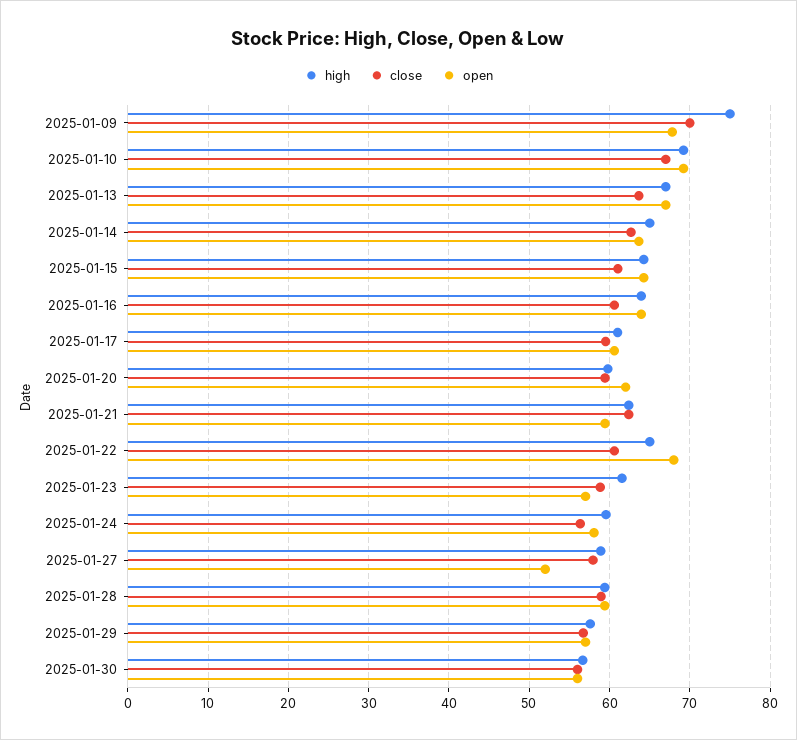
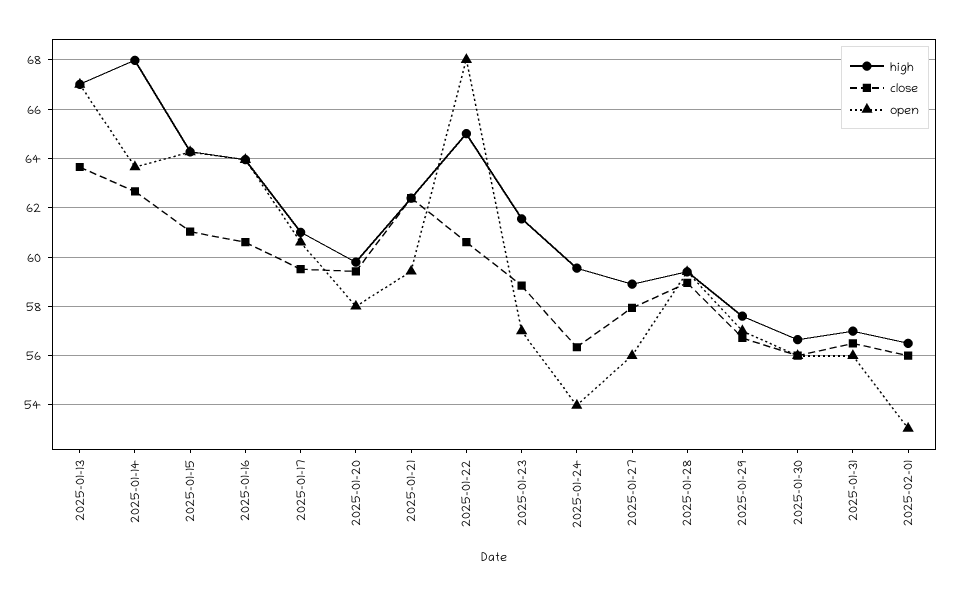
high, 2025-01-09: 75 -> none
close, 2025-01-09: 70 -> none
open, 2025-01-09: 68 -> none
high, 2025-01-10: 69 -> none
close, 2025-01-10: 67 -> none
open, 2025-01-10: 69 -> none
high, 2025-01-14: 65 -> 68
open, 2025-01-20: 62 -> 58
open, 2025-01-24: 58 -> 54
open, 2025-01-27: 52 -> 56
high, 2025-01-31: none -> 57
close, 2025-01-31: none -> 56.5
open, 2025-01-31: none -> 56
high, 2025-02-01: none -> 56.5
close, 2025-02-01: none -> 56
open, 2025-02-01: none -> 53

